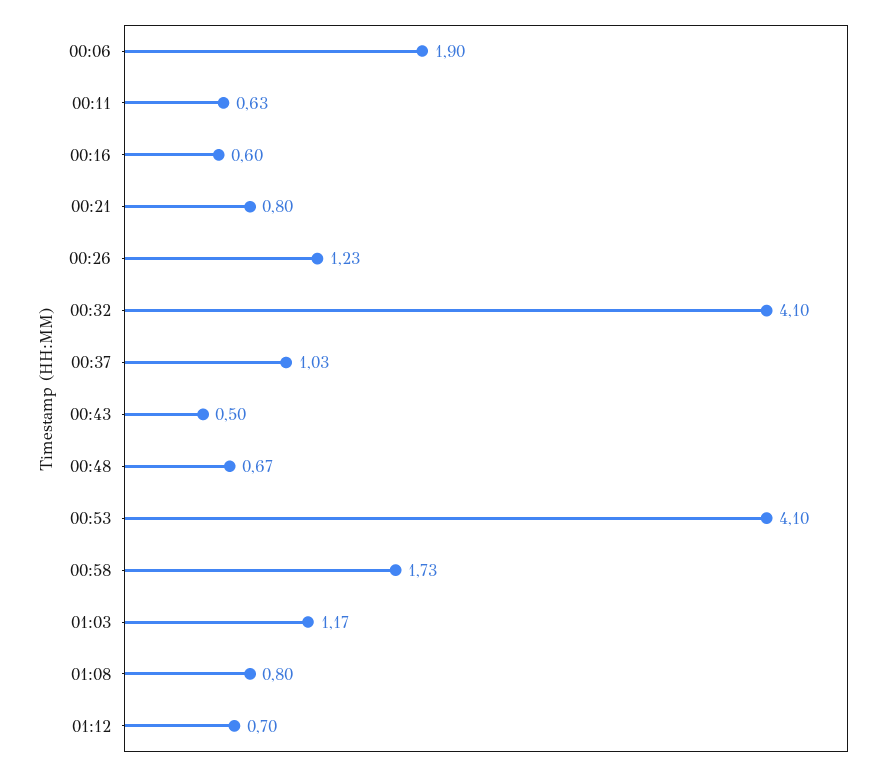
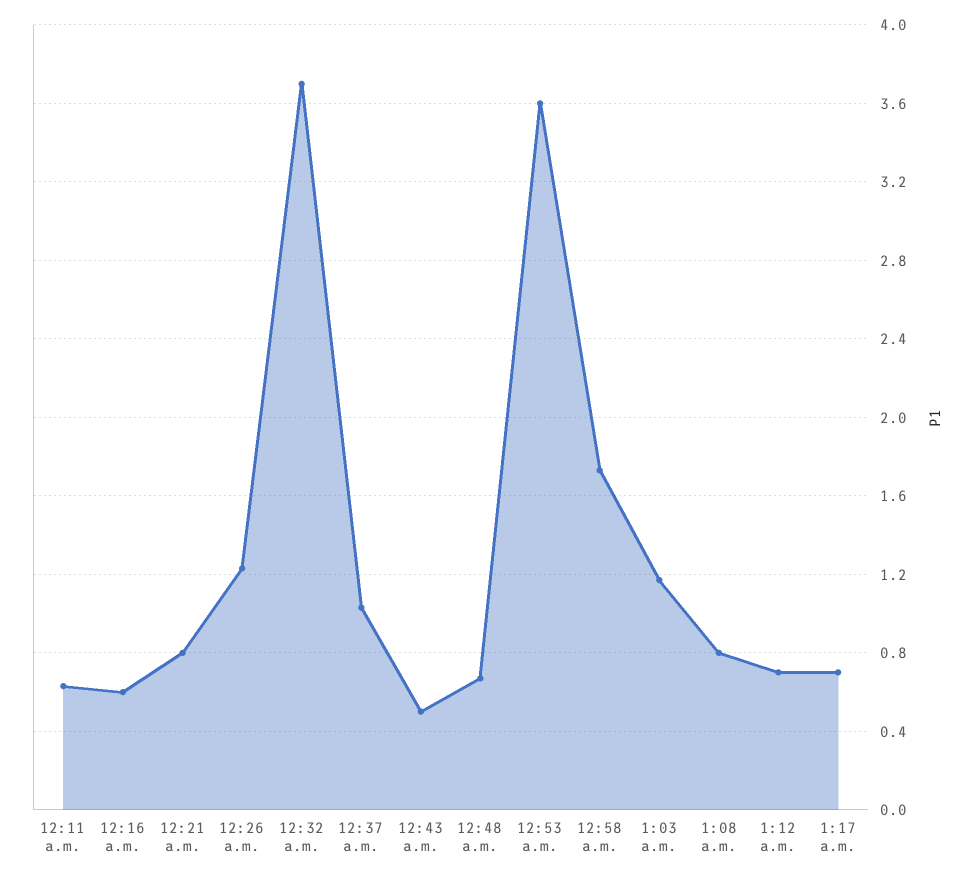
00:06: 1.9 -> none
00:32: 4.1 -> 3.7
00:53: 4.1 -> 3.6
1:17 a.m.: none -> 0.7

